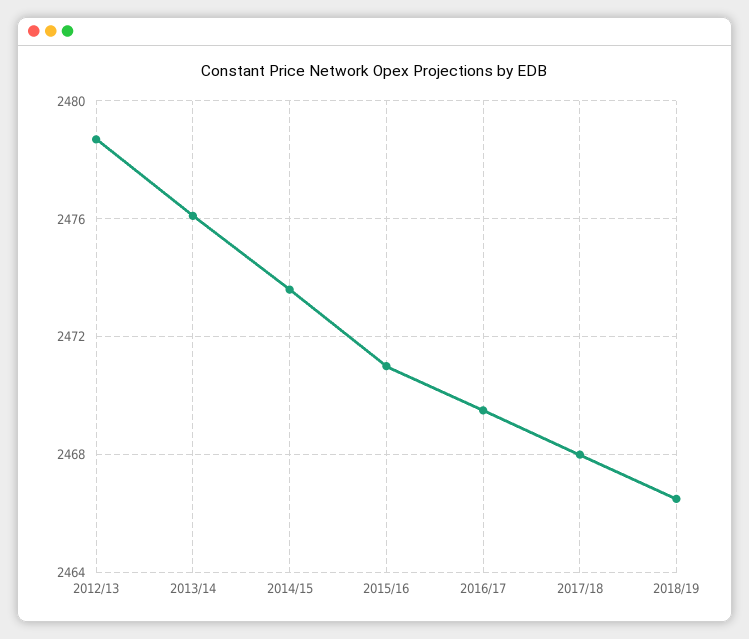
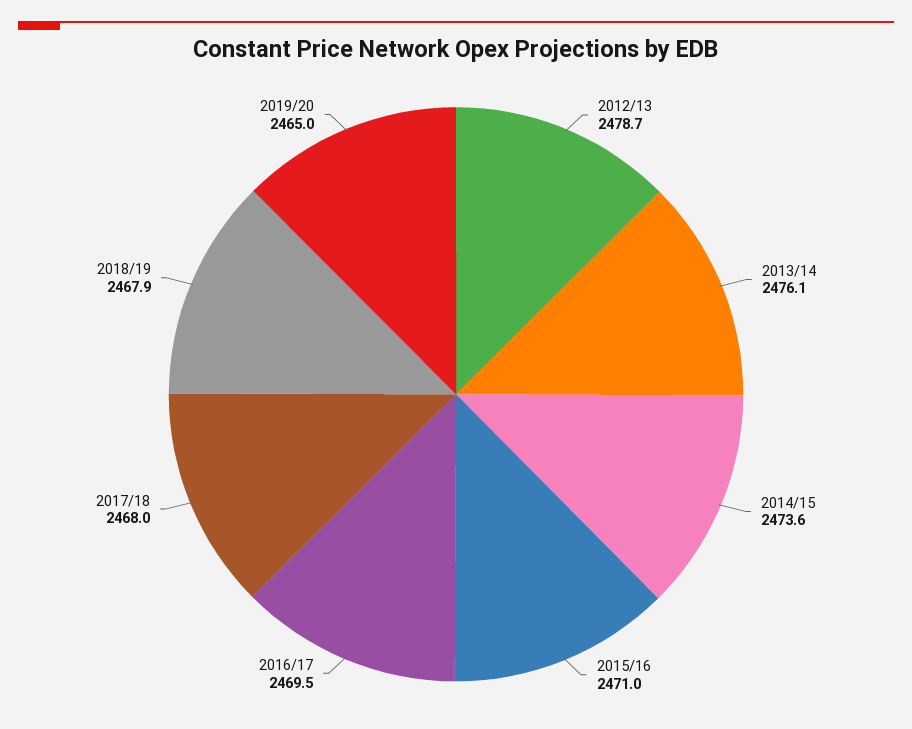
2018/19: 2466.5 -> 2467.9
2019/20: none -> 2465

